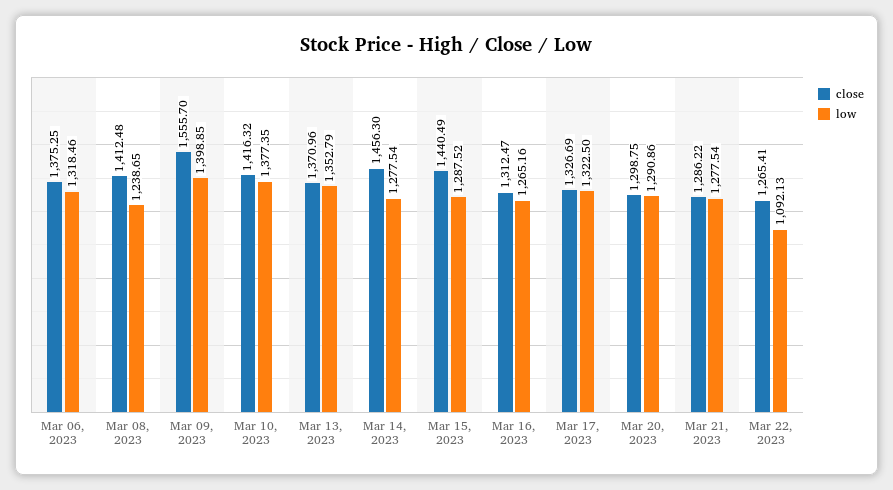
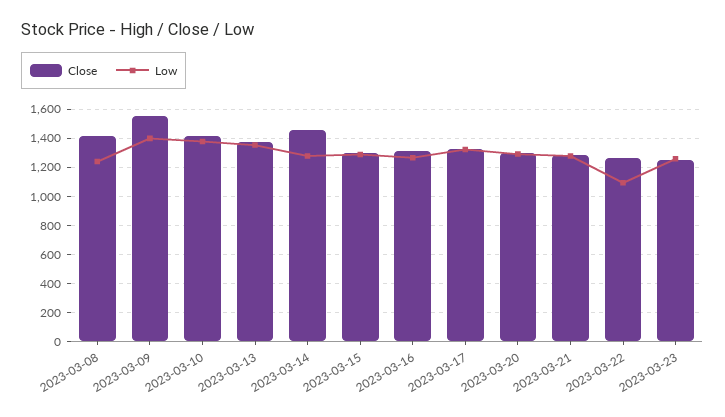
close, Mar 06, 2023: 1375.25 -> none
low, Mar 06, 2023: 1318.46 -> none
close, Mar 15, 2023: 1440.49 -> 1300
close, 2023-03-23: none -> 1250
low, 2023-03-23: none -> 1250

